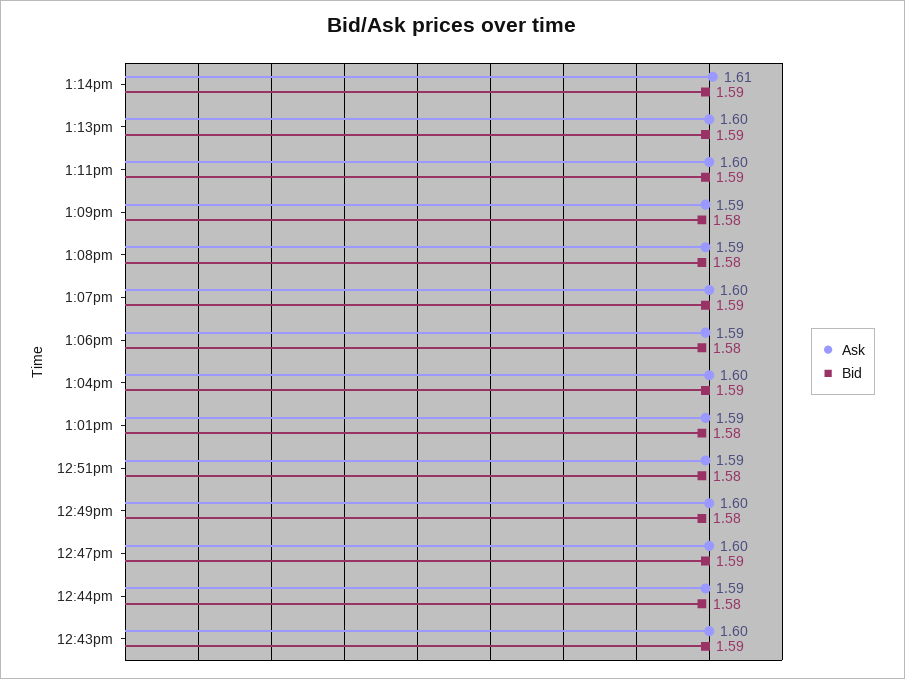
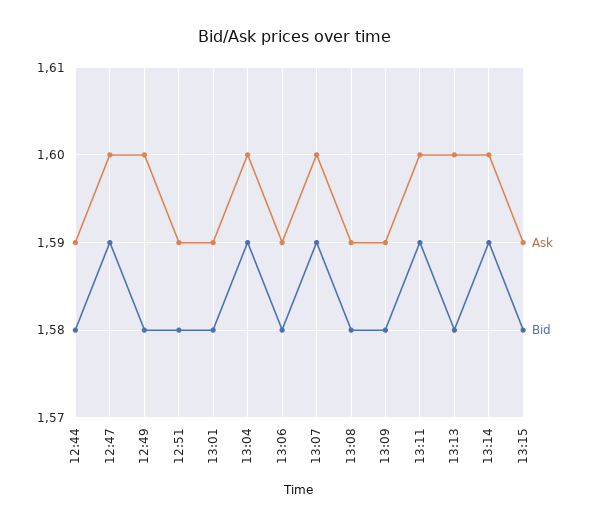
Ask, 1:14pm: 1.61 -> 1.6
Bid, 1:13pm: 1.59 -> 1.58
Ask, 12:43pm: 1.6 -> none
Bid, 12:43pm: 1.59 -> none
Ask, 13:15: none -> 1.59
Bid, 13:15: none -> 1.58

